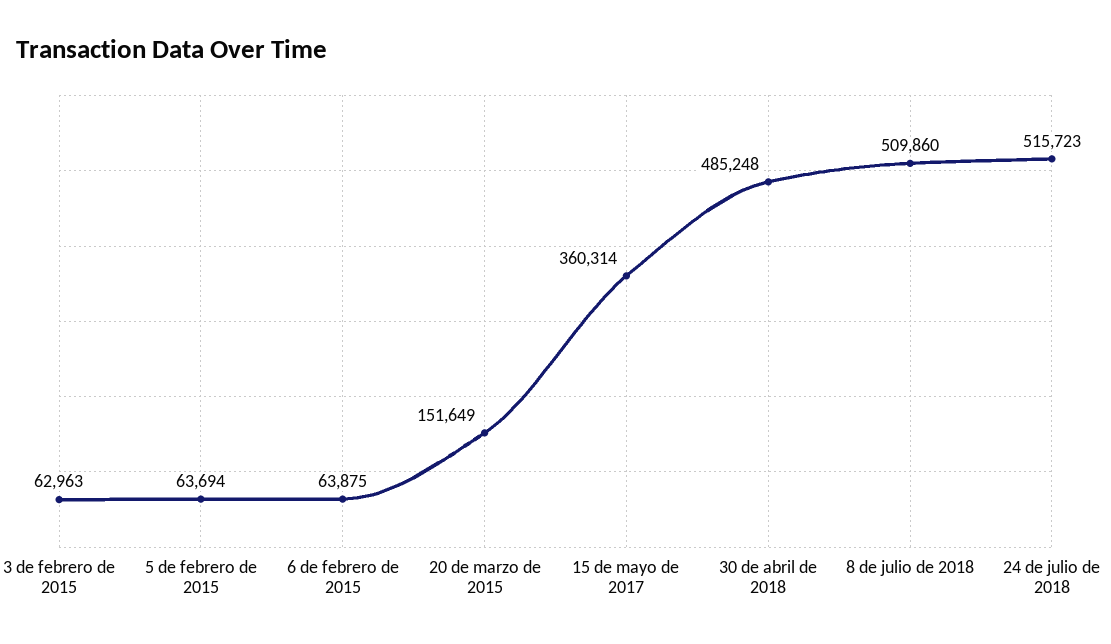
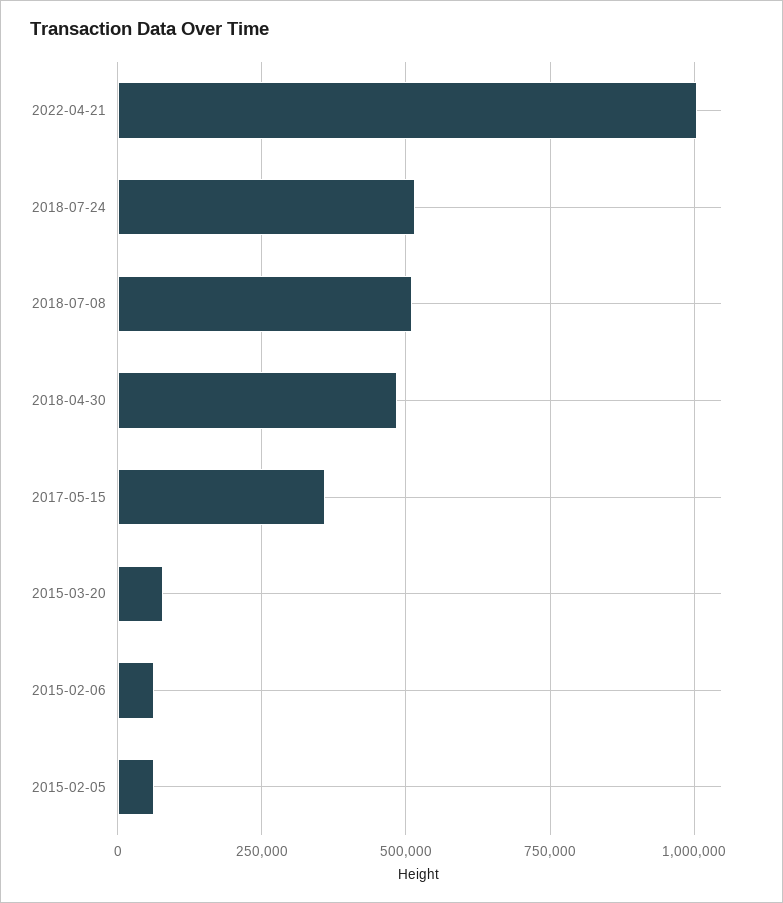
3 de febrero de 2015: 62963 -> none
20 de marzo de 2015: 151649 -> 75000
2022-04-21: none -> 1000000

